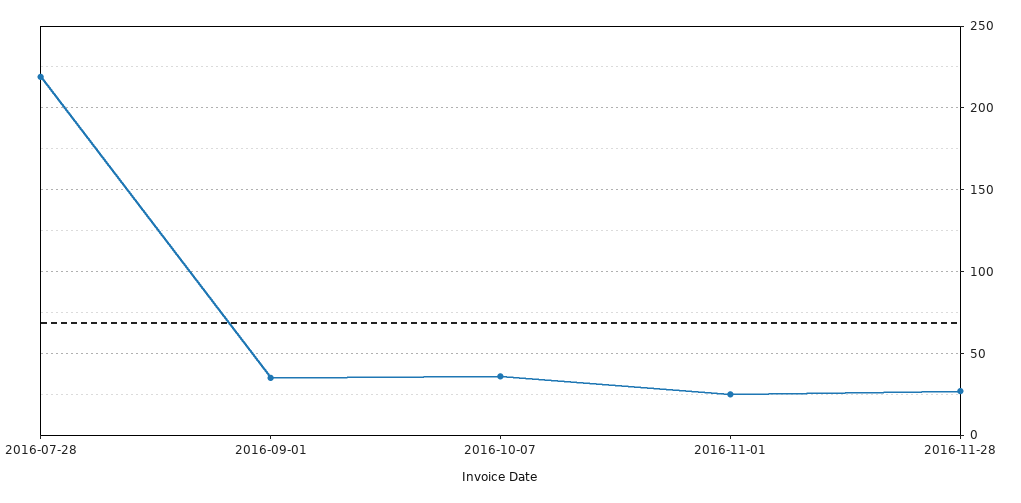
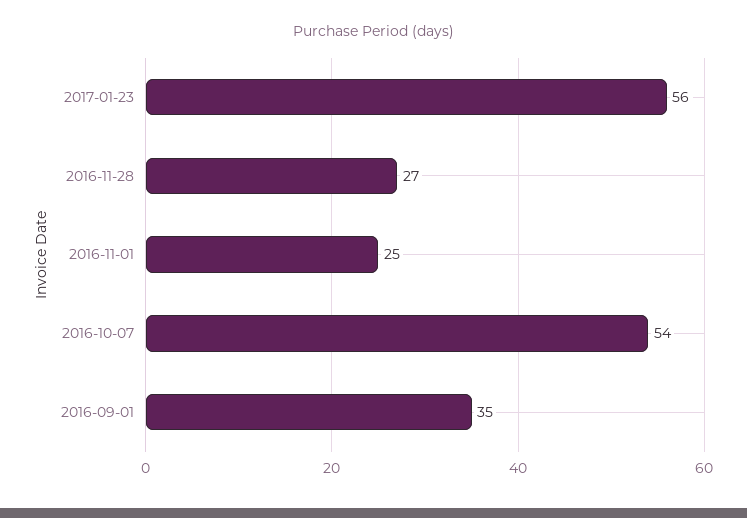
2016-07-28: 220 -> none
2016-10-07: 35 -> 54
2017-01-23: none -> 56

